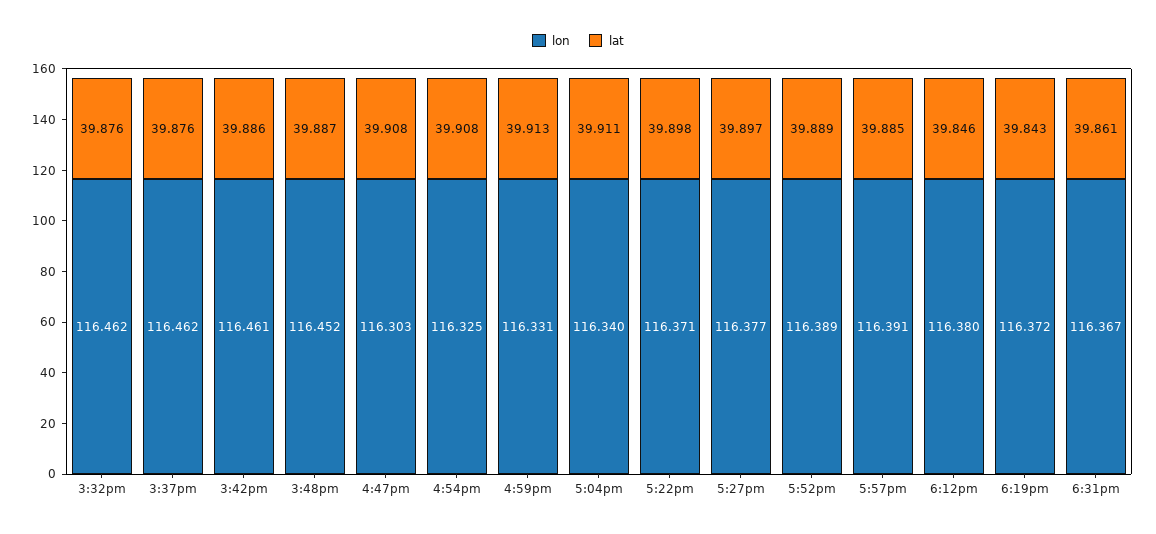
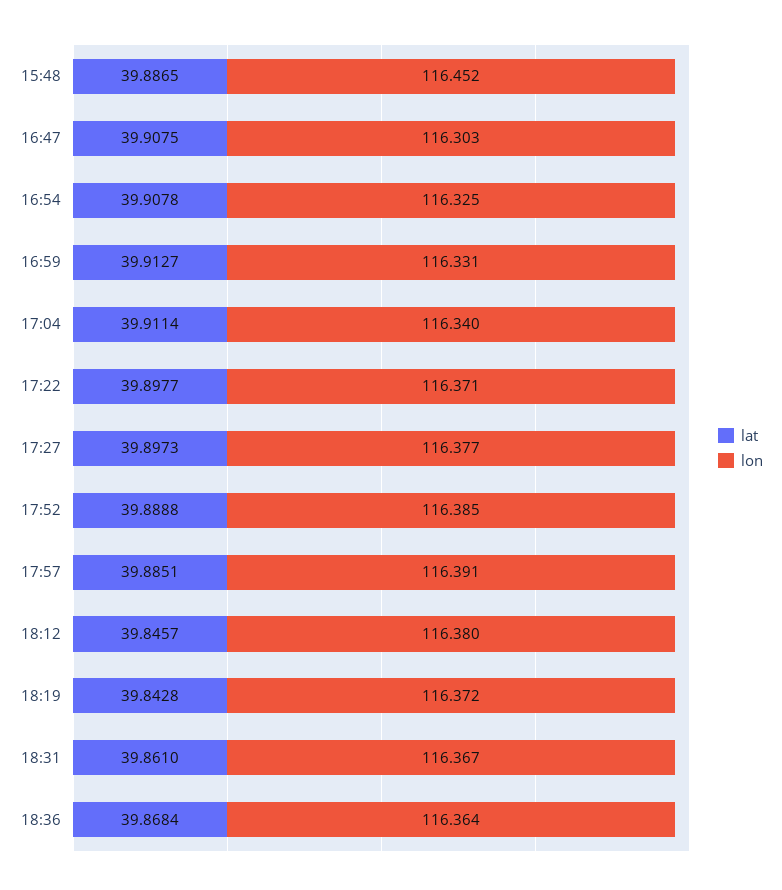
lon, 3:32pm: 116.462 -> none
lat, 3:32pm: 39.876 -> none
lon, 3:37pm: 116.462 -> none
lat, 3:37pm: 39.876 -> none
lon, 3:42pm: 116.461 -> none
lat, 3:42pm: 39.886 -> none
lon, 5:52pm: 116.389 -> 116.385
lat, 18:36: none -> 39.8684
lon, 18:36: none -> 116.364

